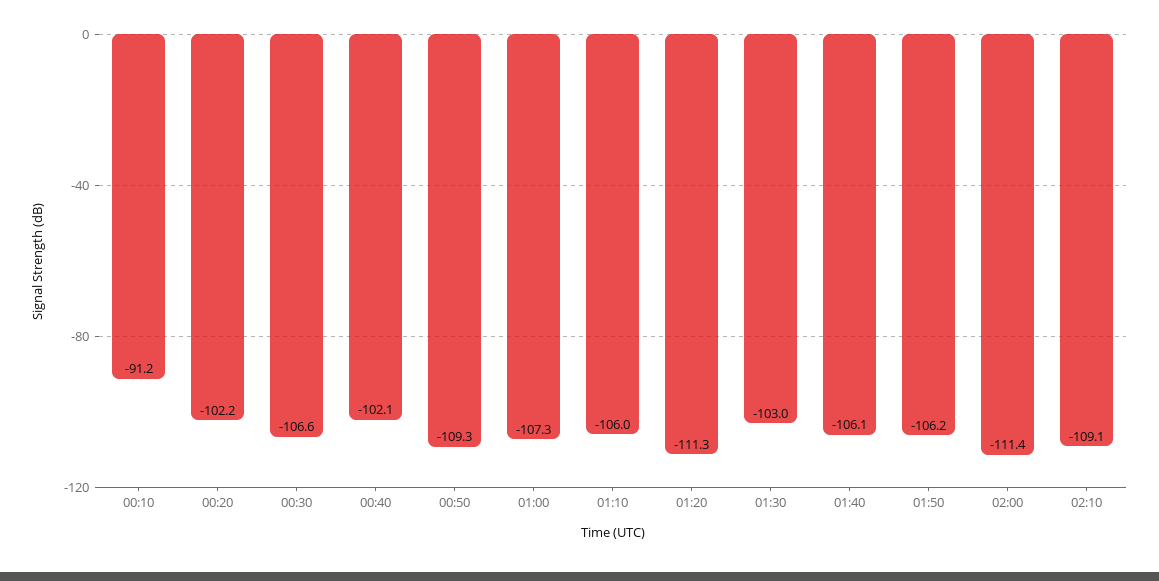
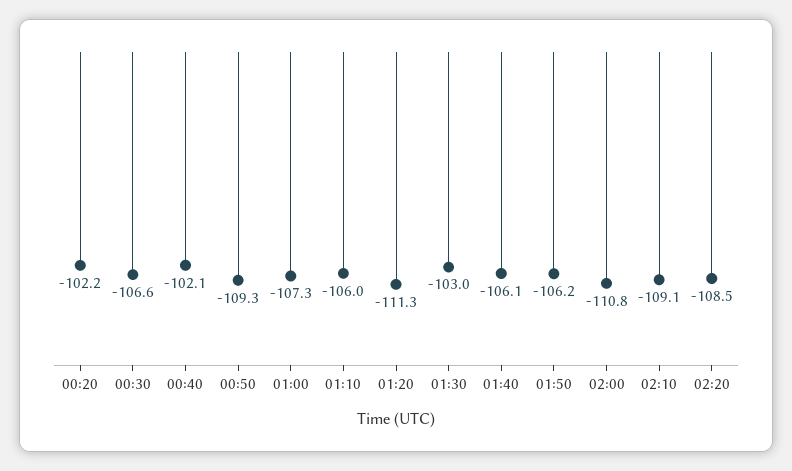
00:10: -91.2 -> none
02:00: -111.4 -> -110.8
02:20: none -> -108.5

